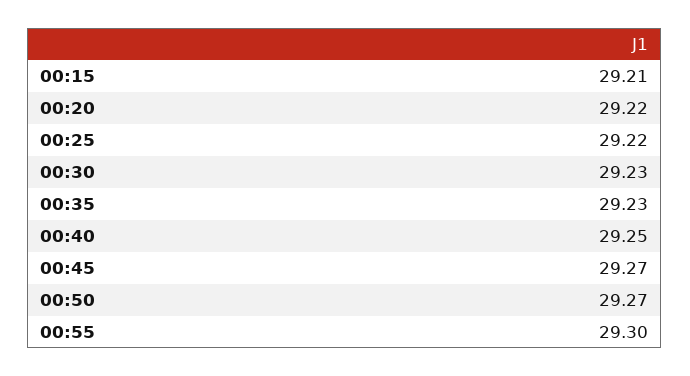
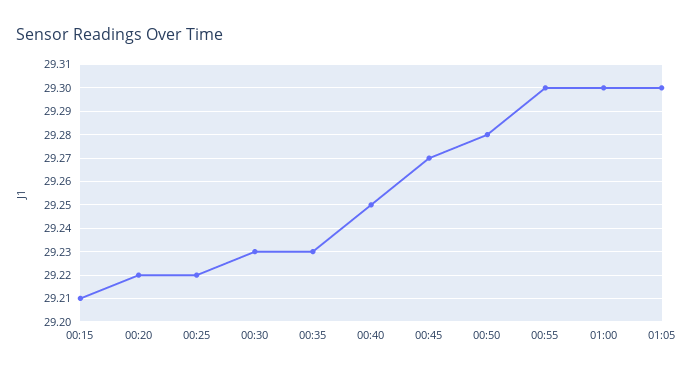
00:50: 29.27 -> 29.28
01:00: none -> 29.3
01:05: none -> 29.3

